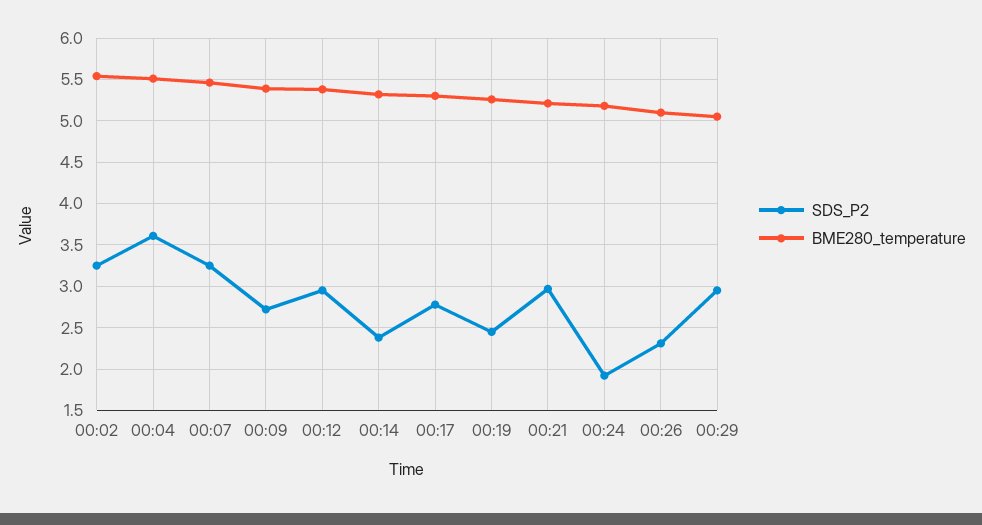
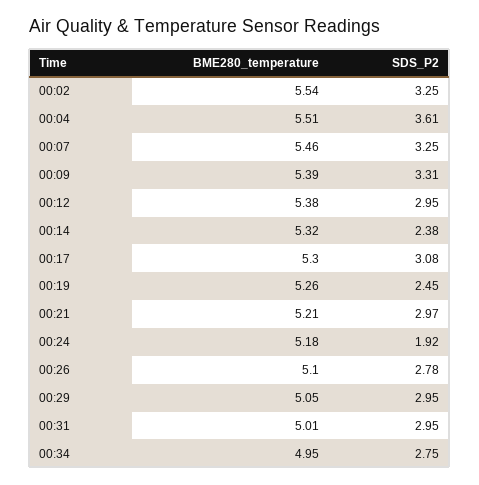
SDS_P2, 00:09: 2.7 -> 3.31
SDS_P2, 00:17: 2.8 -> 3.08
SDS_P2, 00:26: 2.3 -> 2.78
BME280_temperature, 00:31: none -> 5.01
SDS_P2, 00:31: none -> 2.95
BME280_temperature, 00:34: none -> 4.95
SDS_P2, 00:34: none -> 2.75

